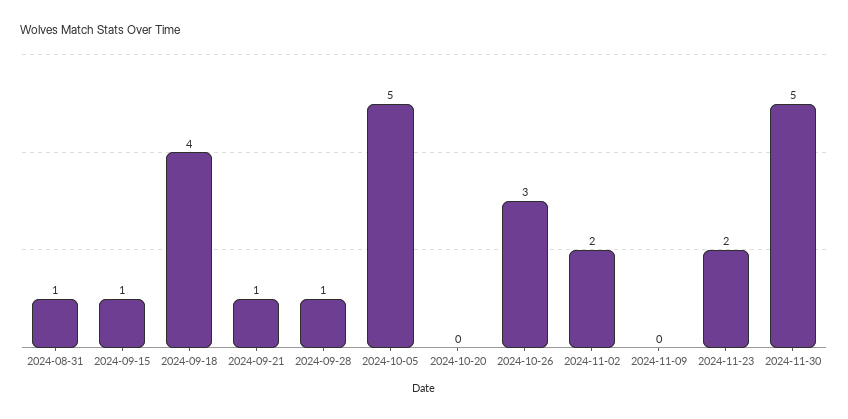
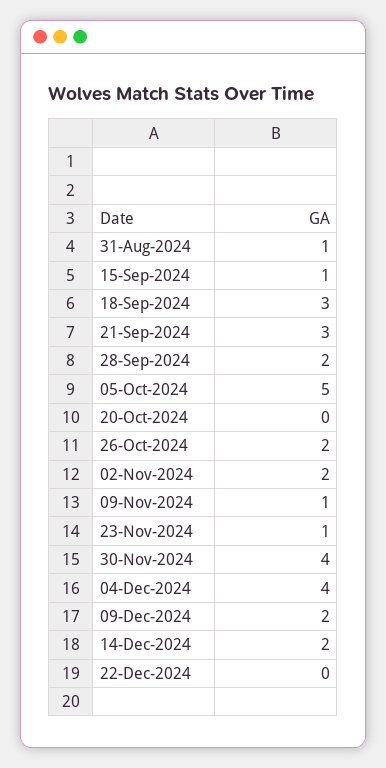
2024-09-18: 4 -> 3
2024-09-21: 1 -> 3
2024-09-28: 1 -> 2
2024-10-26: 3 -> 2
2024-11-09: 0 -> 1
2024-11-23: 2 -> 1
2024-11-30: 5 -> 4
04-Dec-2024: none -> 4
09-Dec-2024: none -> 2
14-Dec-2024: none -> 2
22-Dec-2024: none -> 0

